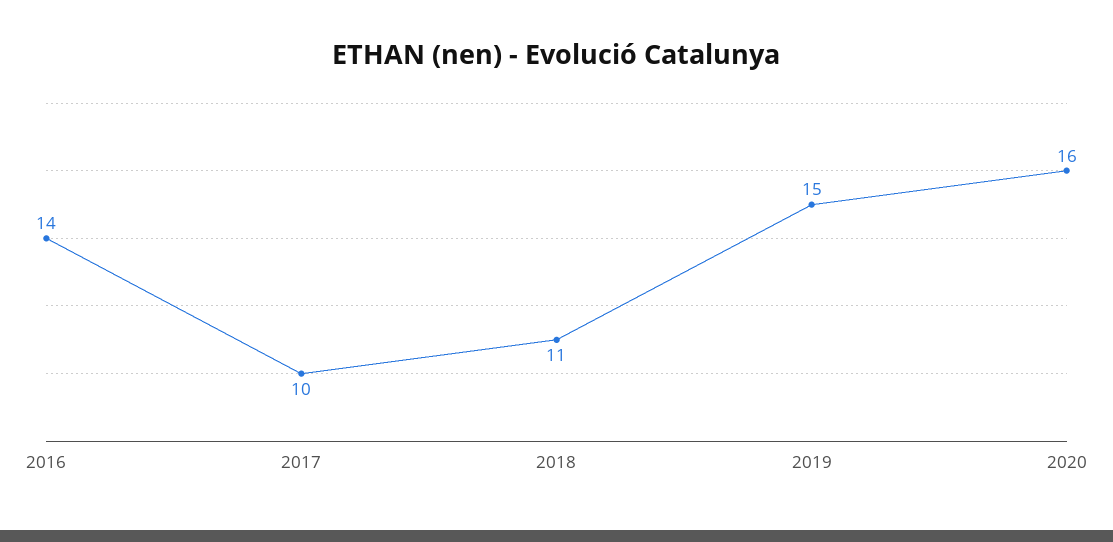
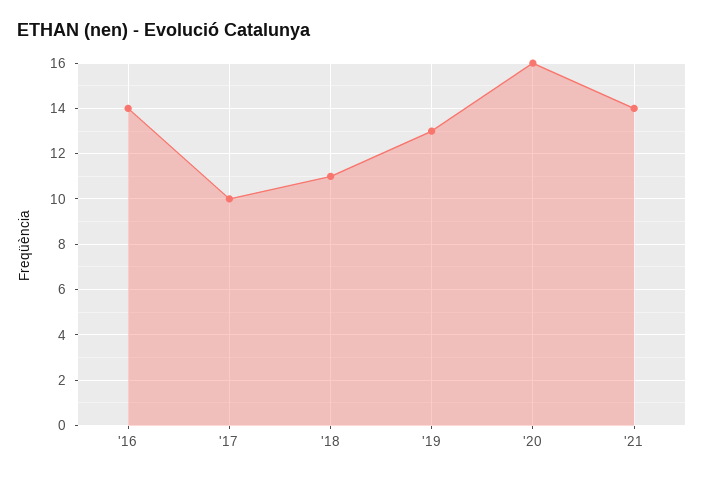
2019: 15 -> 13
'21: none -> 14

